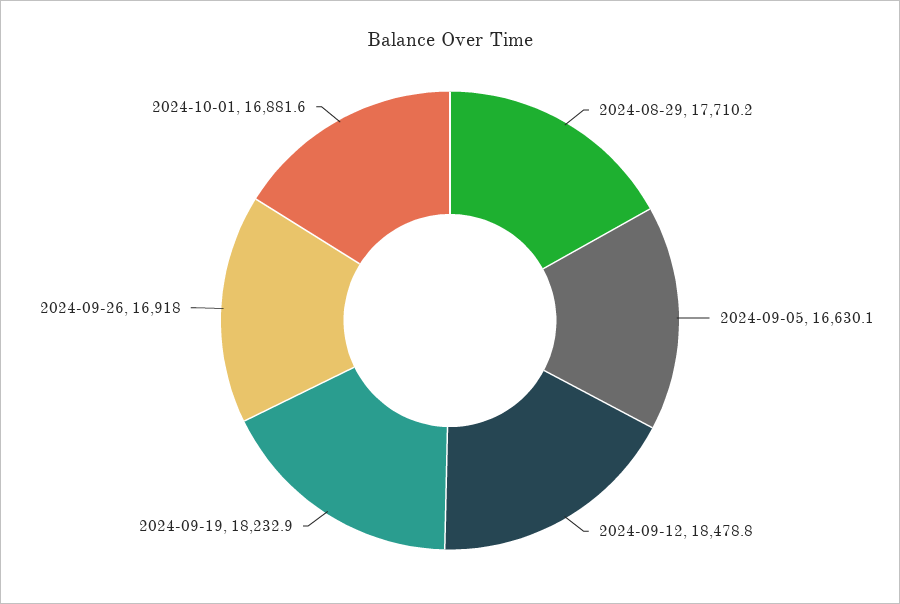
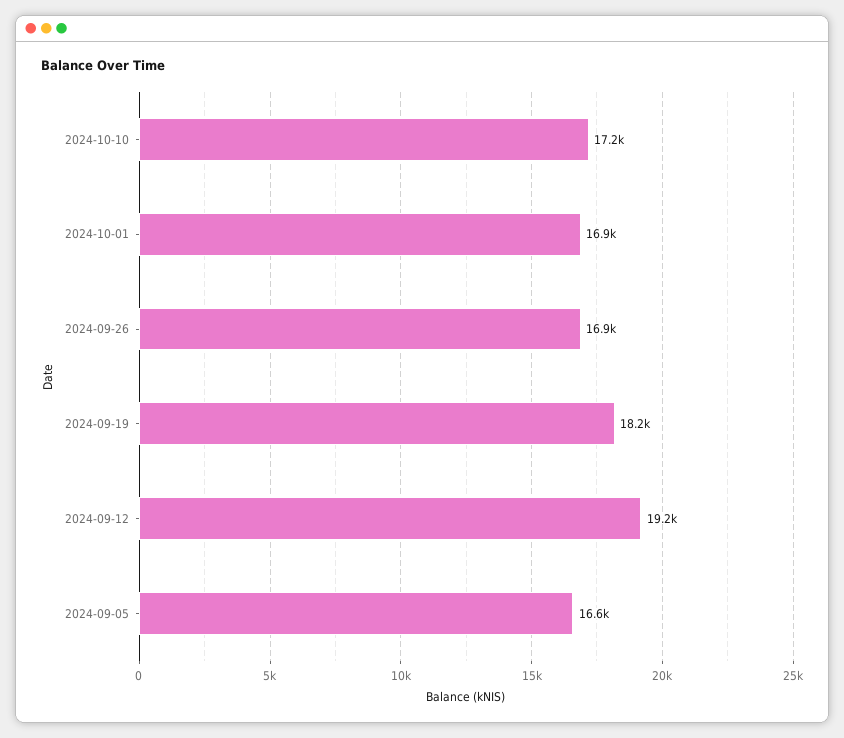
2024-08-29: 17710.2 -> none
2024-09-12: 18478.8 -> 19200
2024-10-10: none -> 17200

